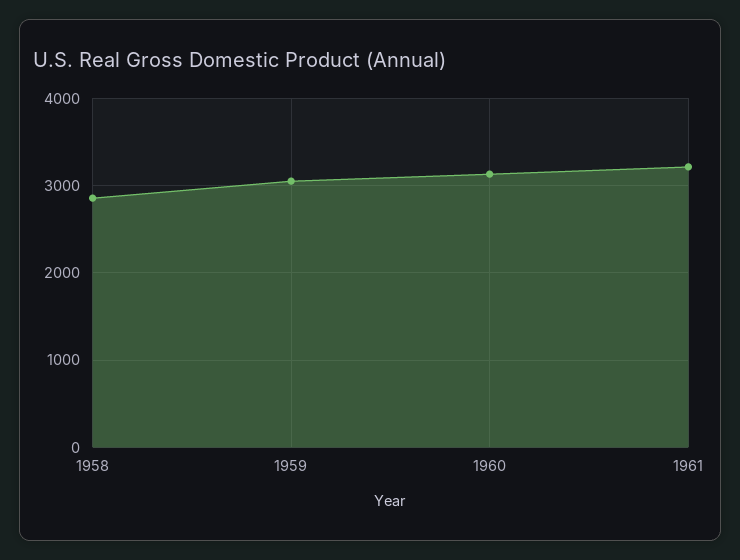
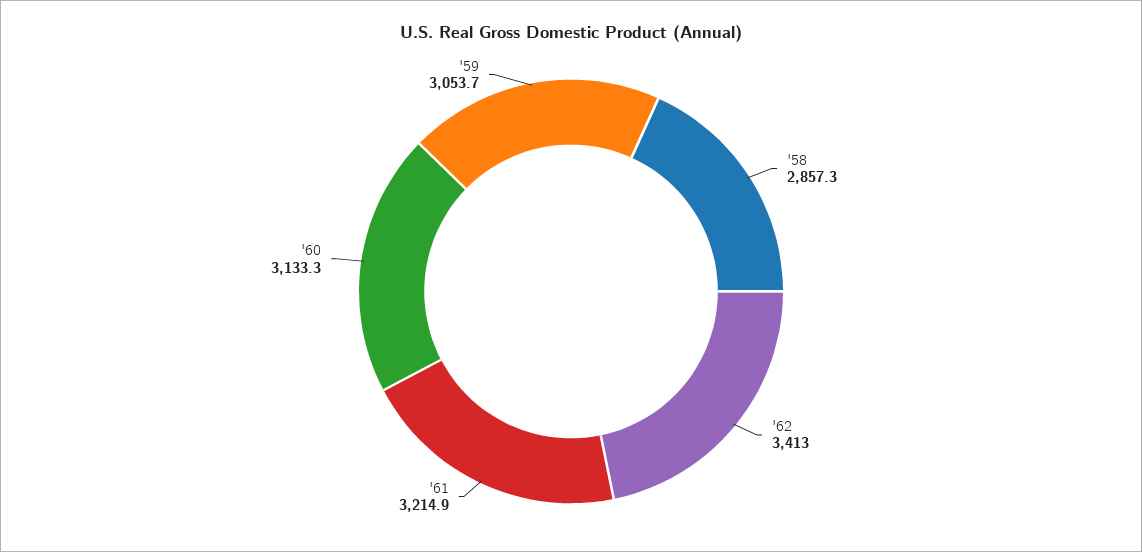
'62: none -> 3413

